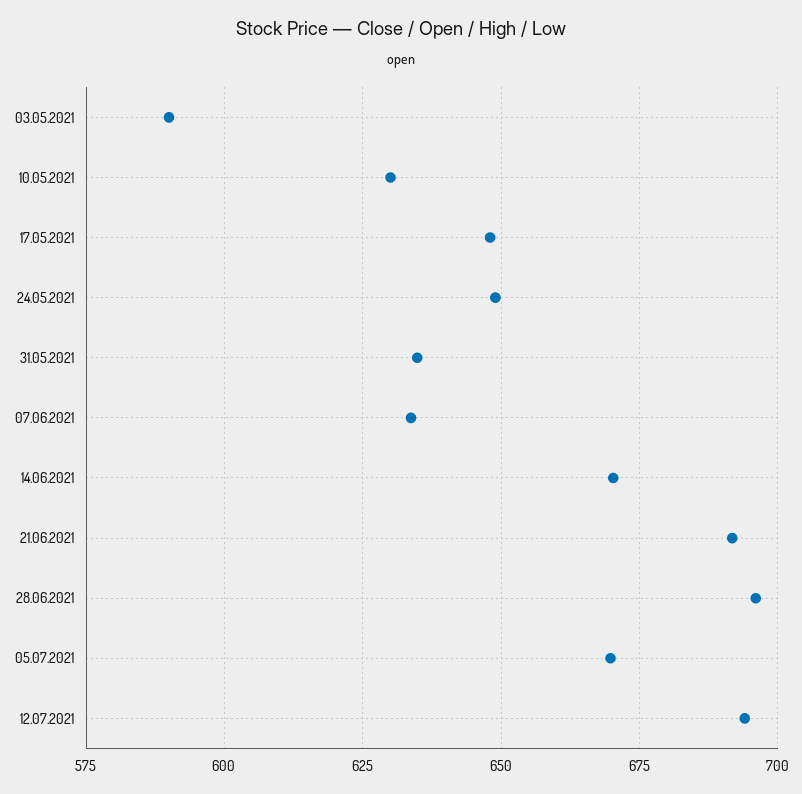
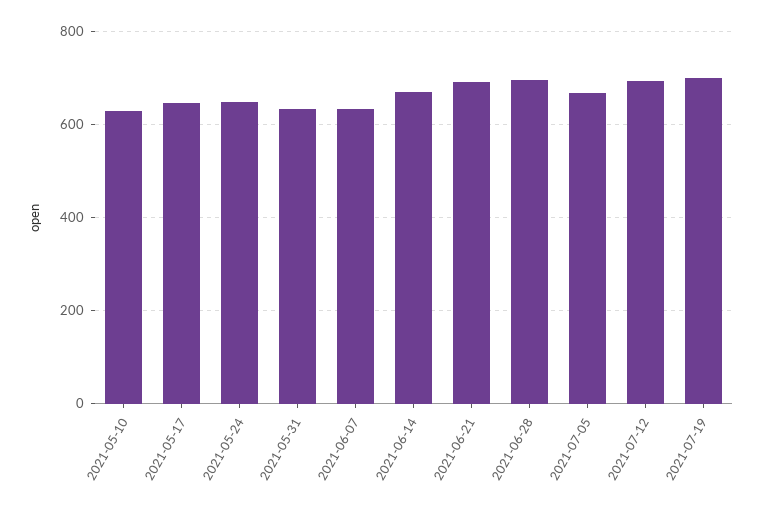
03.05.2021: 590 -> none
2021-07-19: none -> 700

